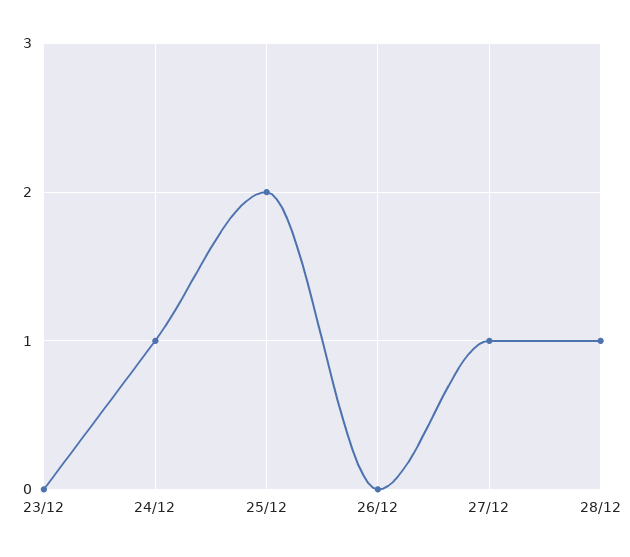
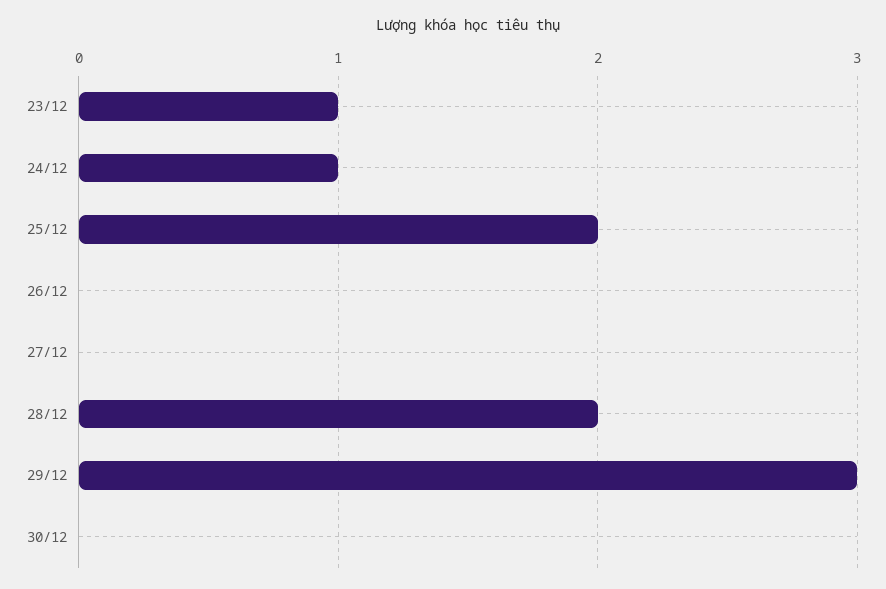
23/12: 0 -> 1
27/12: 1 -> 0
28/12: 1 -> 2
29/12: none -> 3
30/12: none -> 0

